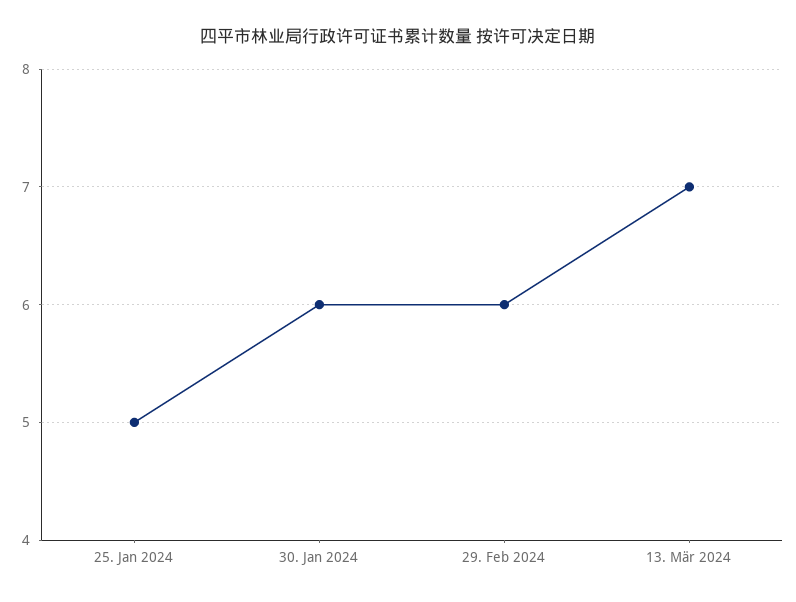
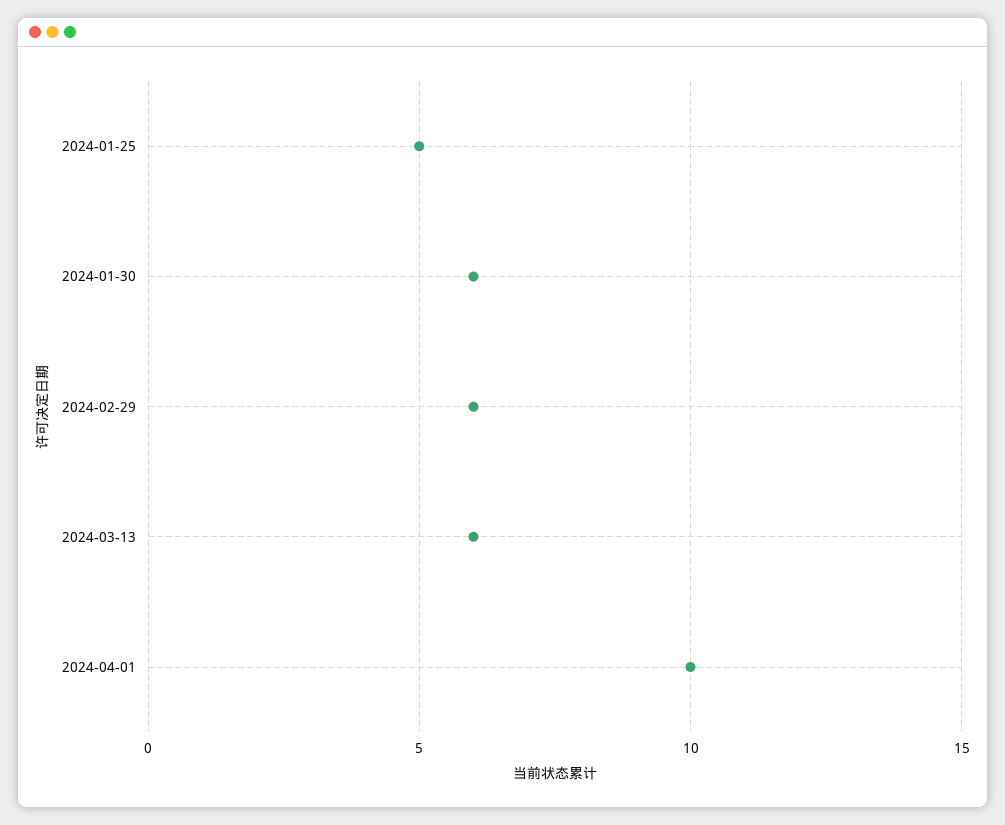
13. Mär 2024: 7 -> 6
2024-04-01: none -> 10

